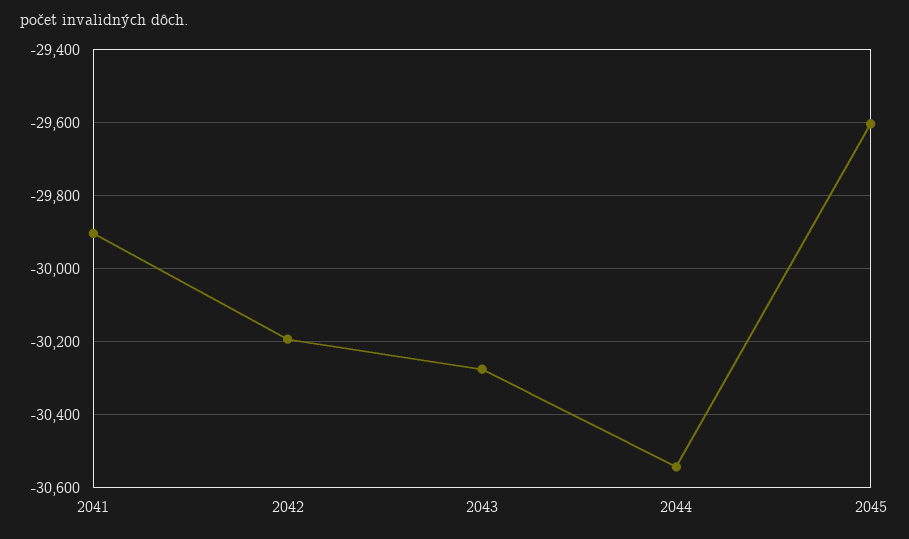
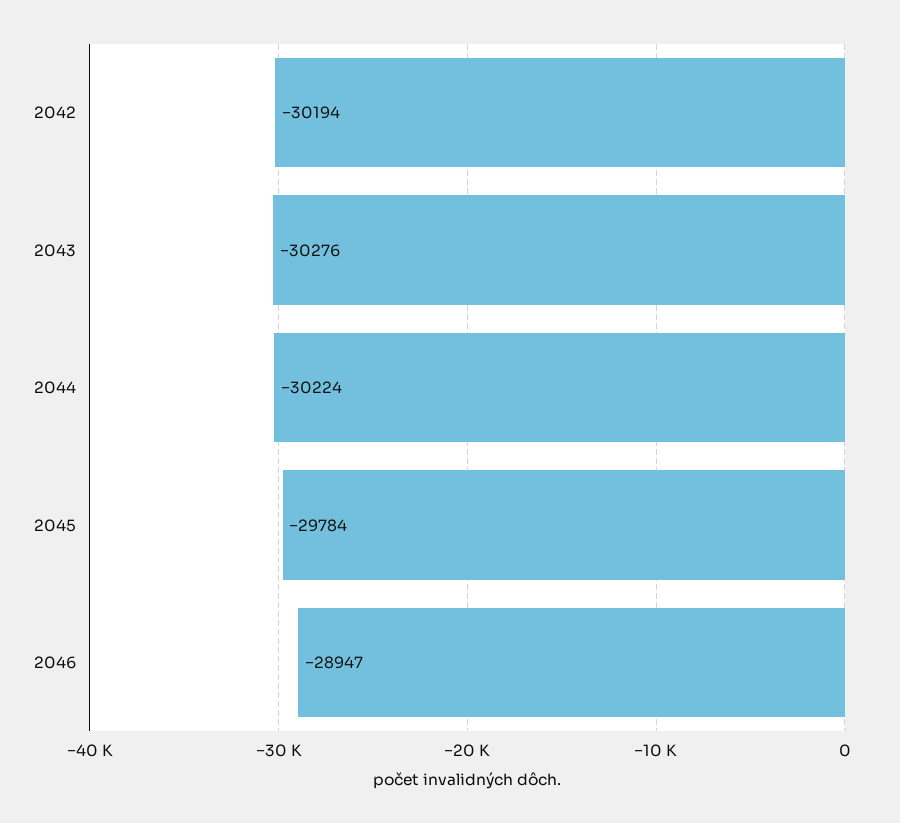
2041: -29900 -> none
2044: -30540 -> -30224
2045: -29600 -> -29784
2046: none -> -28947

